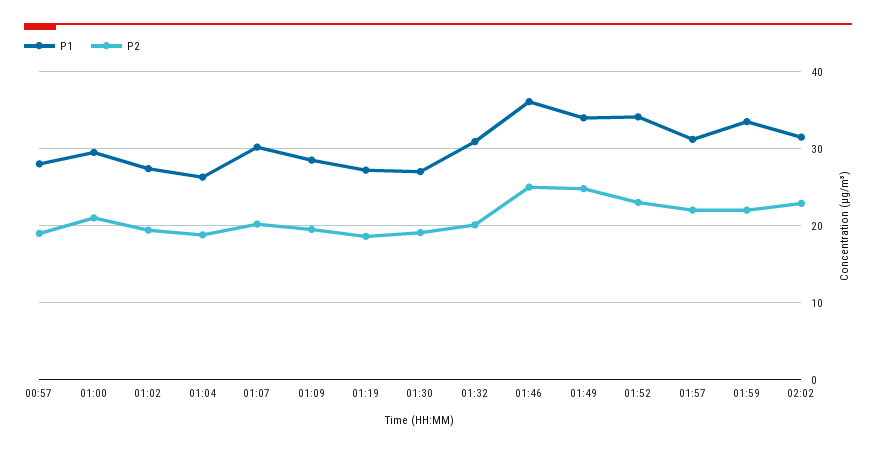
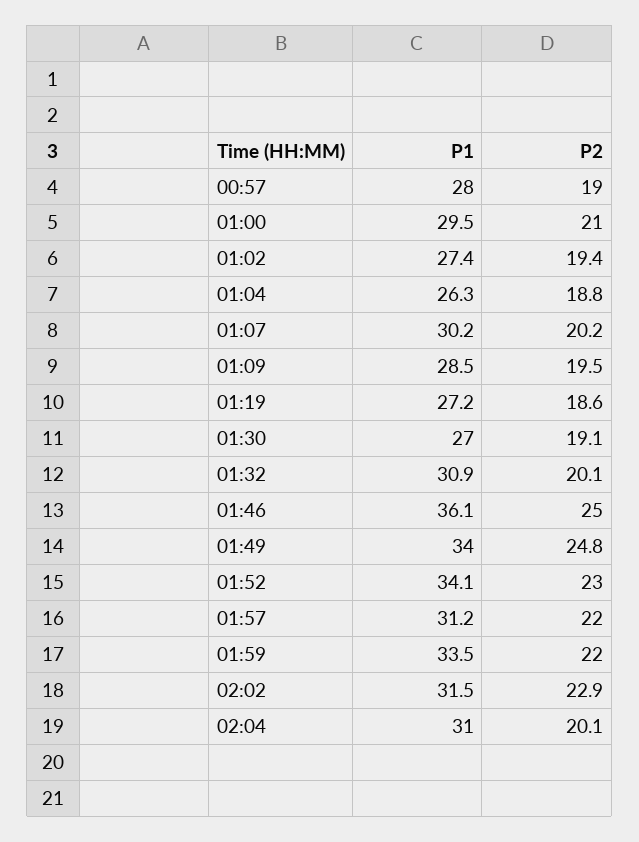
P1, 02:04: none -> 31
P2, 02:04: none -> 20.1

